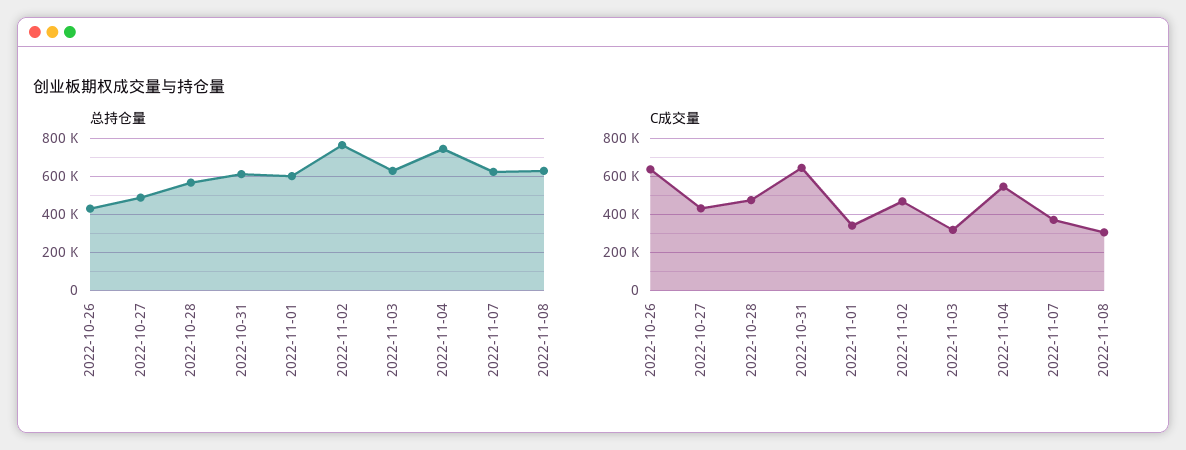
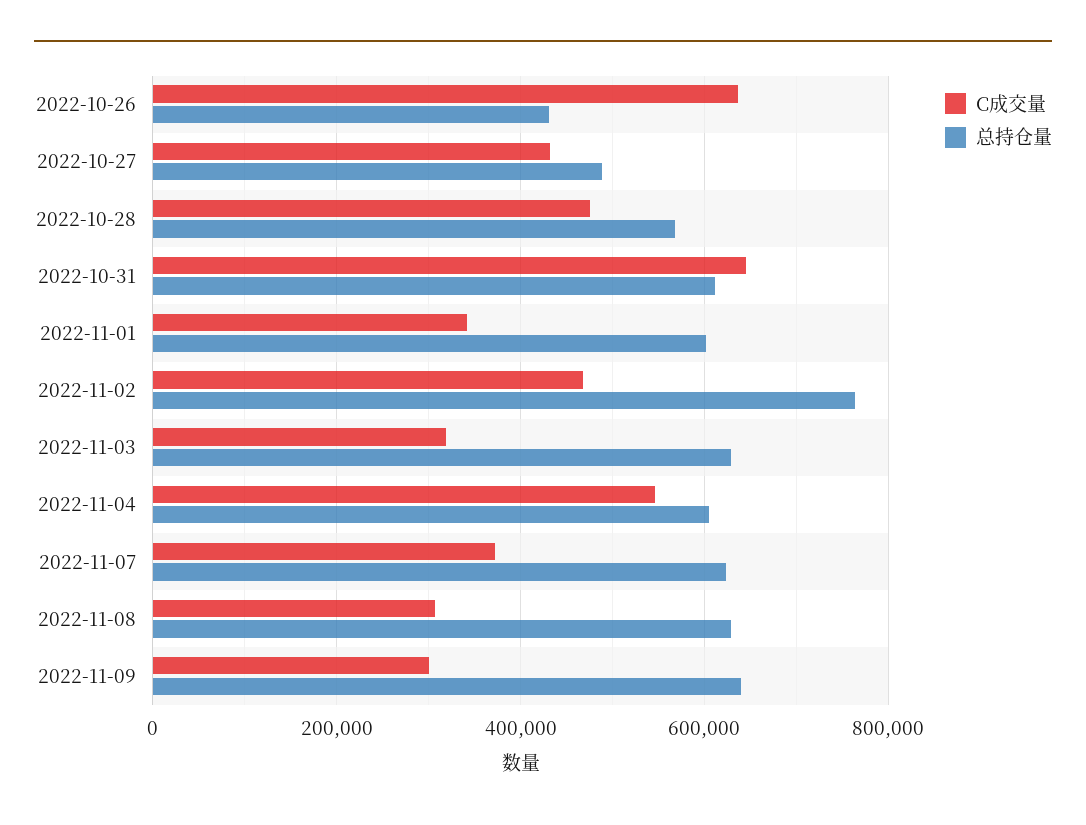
总持仓量, 2022-11-04: 750000 -> 600000
C成交量, 2022-11-09: none -> 300000
总持仓量, 2022-11-09: none -> 640000

